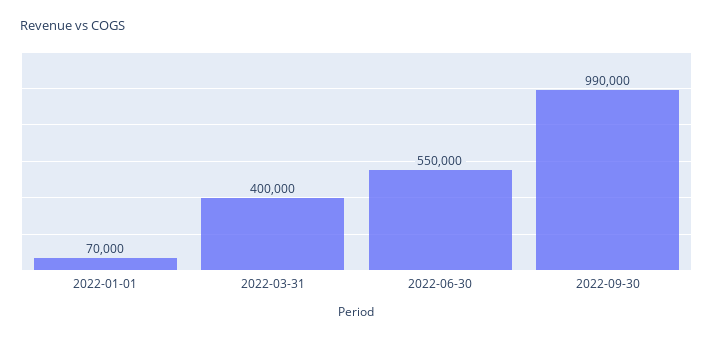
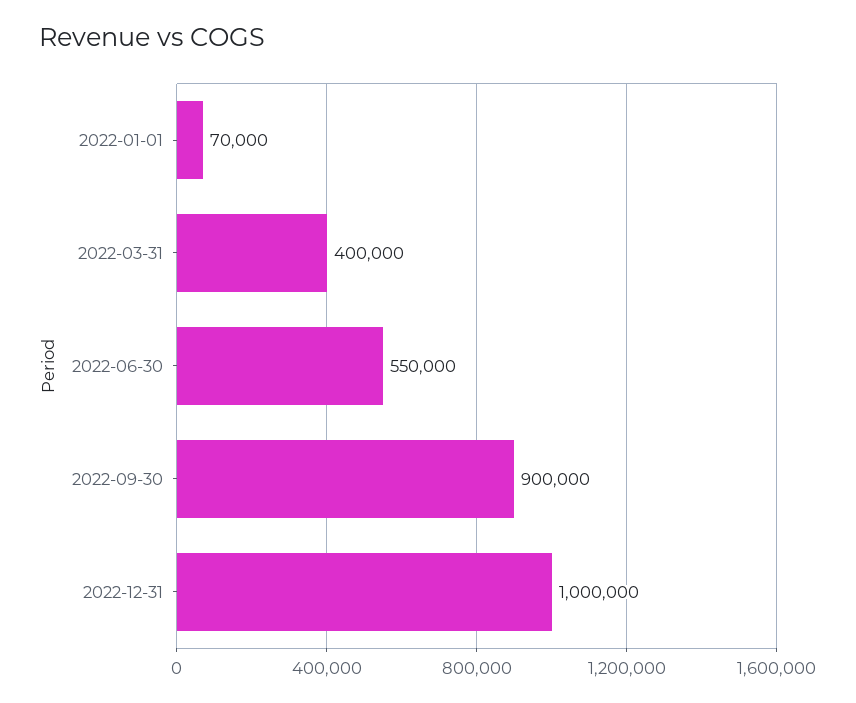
2022-09-30: 990000 -> 900000
2022-12-31: none -> 1000000

